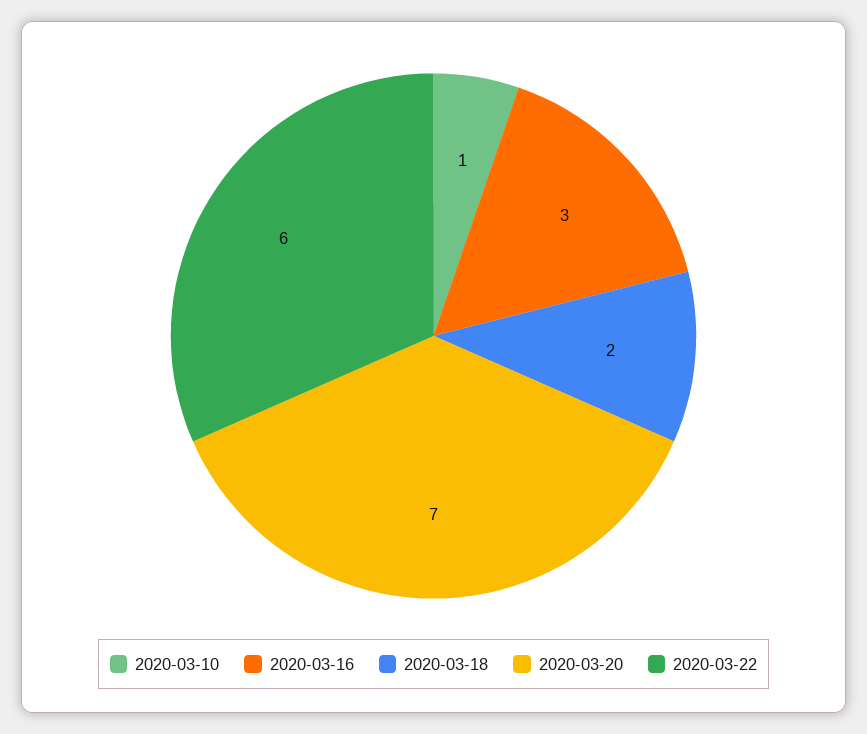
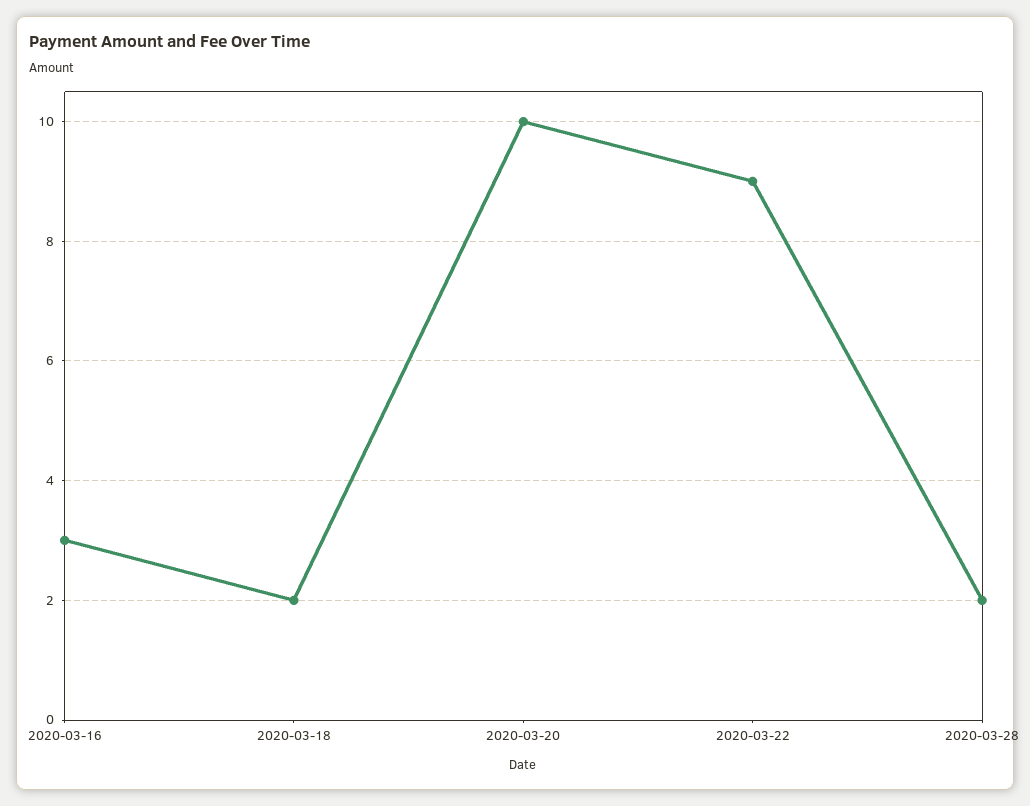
2020-03-10: 1 -> none
2020-03-20: 7 -> 10
2020-03-22: 6 -> 9
2020-03-28: none -> 2

